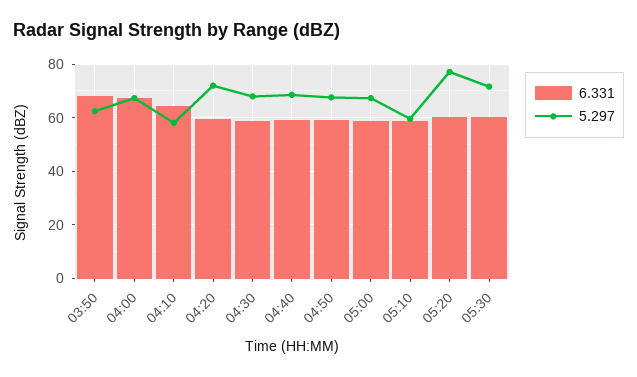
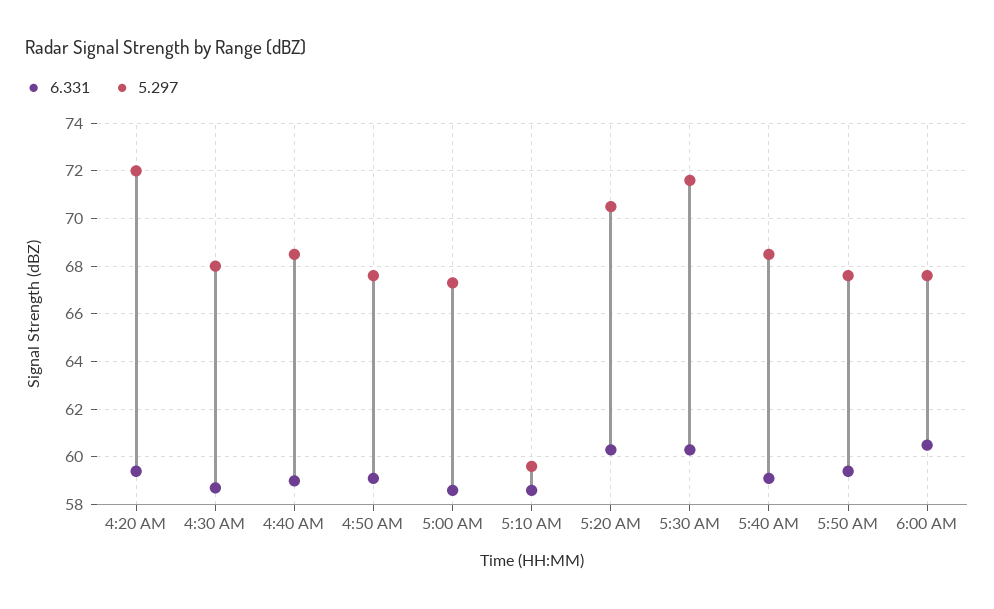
6.331, 03:50: 67.5 -> none
5.297, 03:50: 62.5 -> none
6.331, 04:00: 67.5 -> none
5.297, 04:00: 67.5 -> none
6.331, 04:10: 65 -> none
5.297, 04:10: 57.5 -> none
5.297, 05:20: 77.5 -> 70.5
6.331, 5:40 AM: none -> 59
5.297, 5:40 AM: none -> 68.5
6.331, 5:50 AM: none -> 59.5
5.297, 5:50 AM: none -> 67.5
6.331, 6:00 AM: none -> 60.5
5.297, 6:00 AM: none -> 67.5

